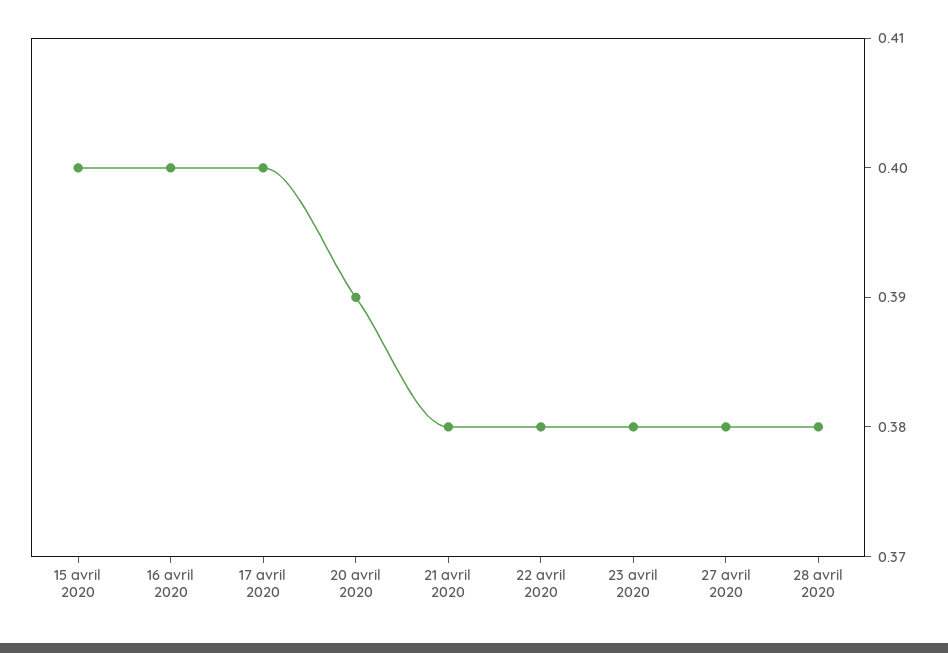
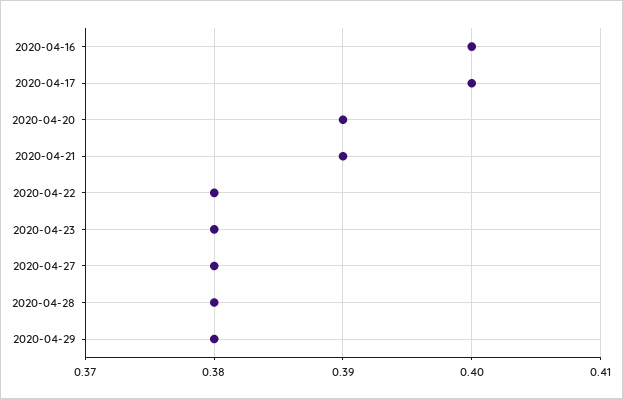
15 avril 2020: 0.4 -> none
21 avril 2020: 0.38 -> 0.39
2020-04-29: none -> 0.38

